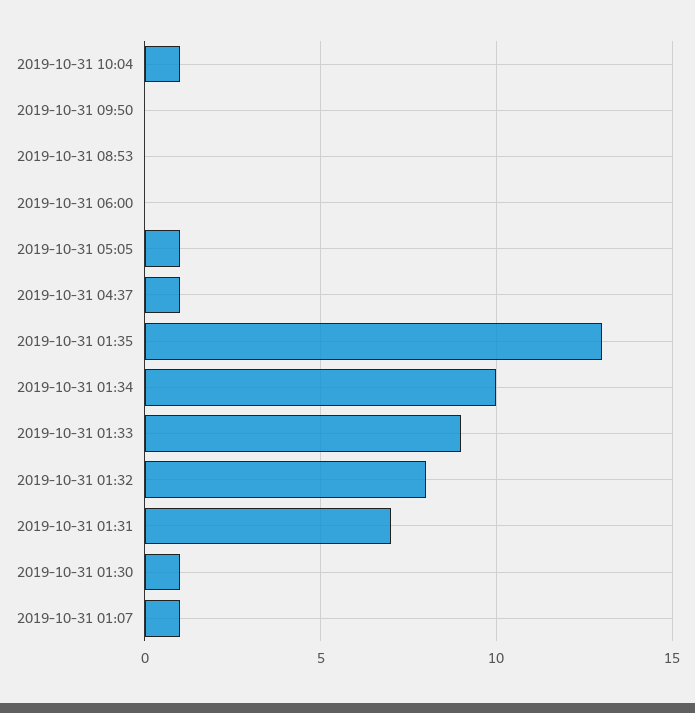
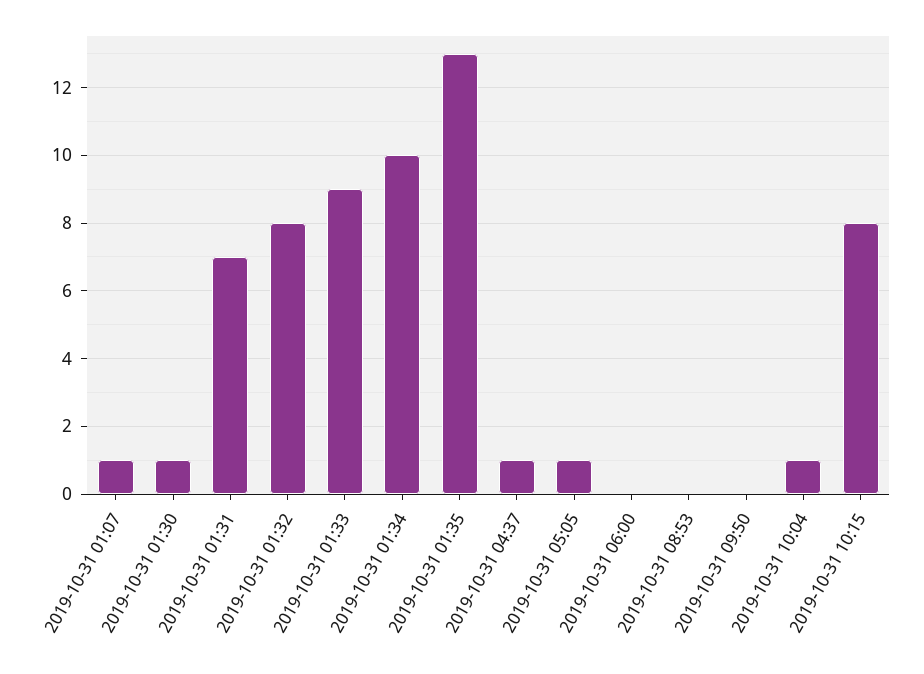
2019-10-31 10:15: none -> 8

